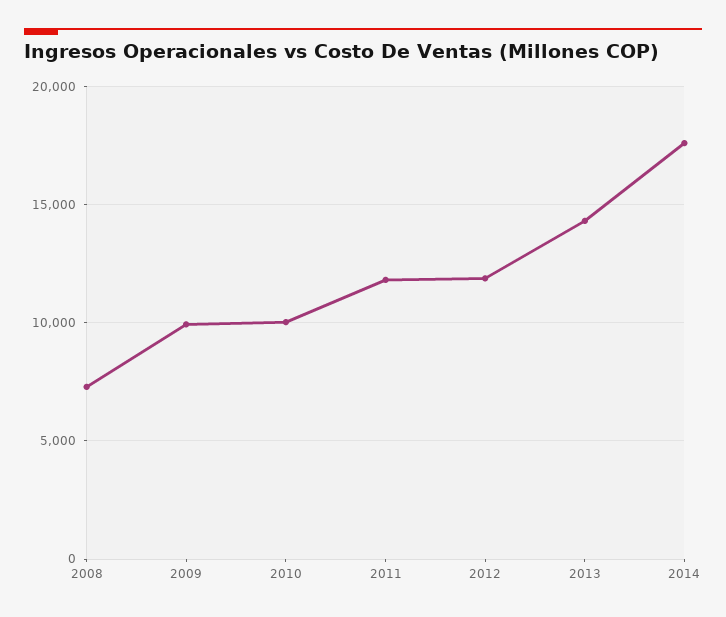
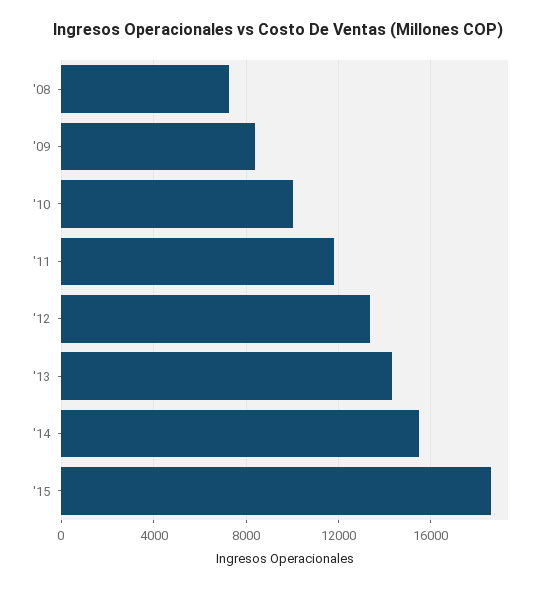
2009: 10000 -> 8500
2012: 12000 -> 13500
2014: 17500 -> 15500
'15: none -> 18500

